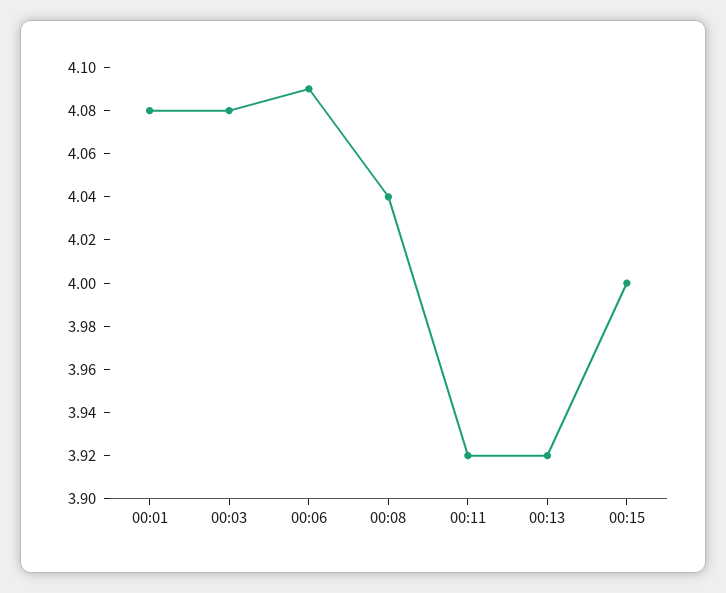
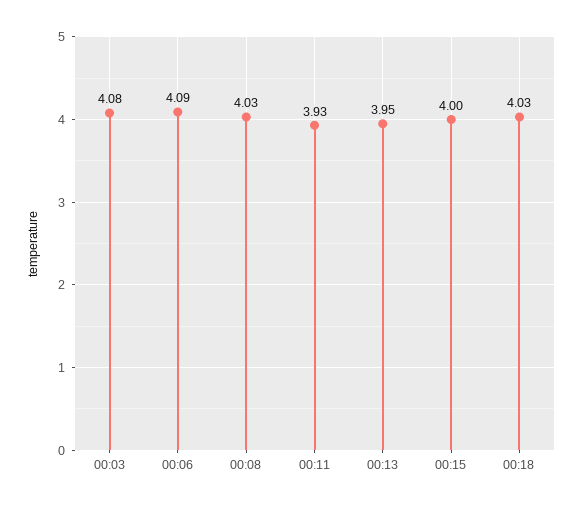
00:01: 4.08 -> none
00:08: 4.04 -> 4.03
00:11: 3.92 -> 3.93
00:13: 3.92 -> 3.95
00:18: none -> 4.03

